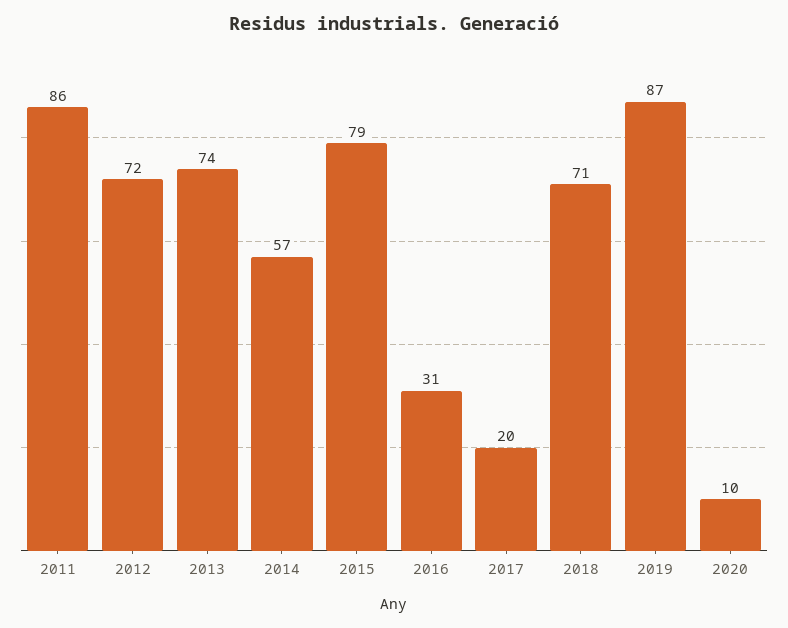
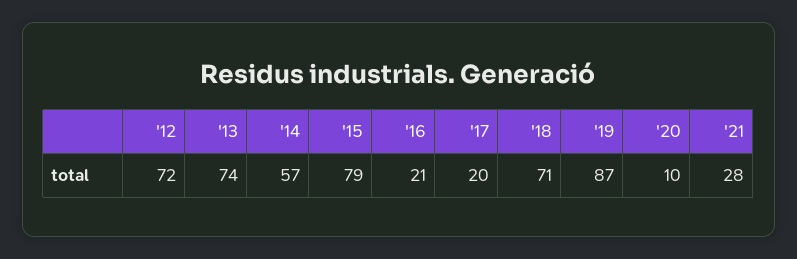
2011: 86 -> none
2016: 31 -> 21
'21: none -> 28

